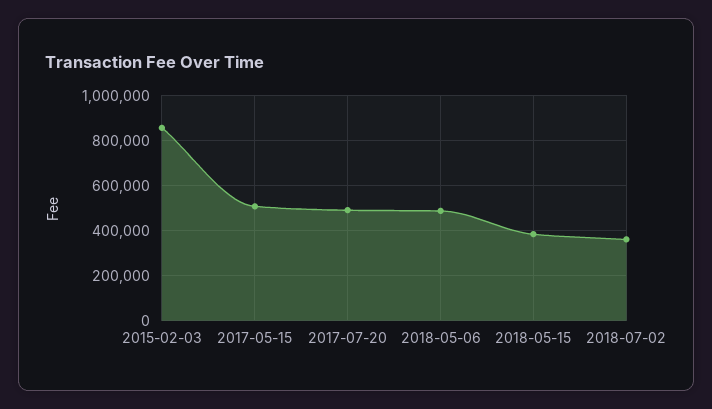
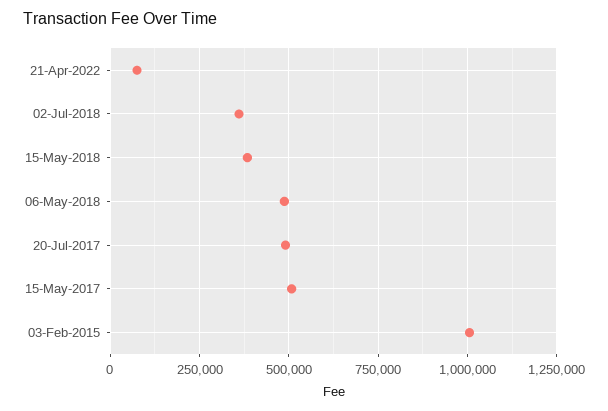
2015-02-03: 850000 -> 1000000
21-Apr-2022: none -> 75000

